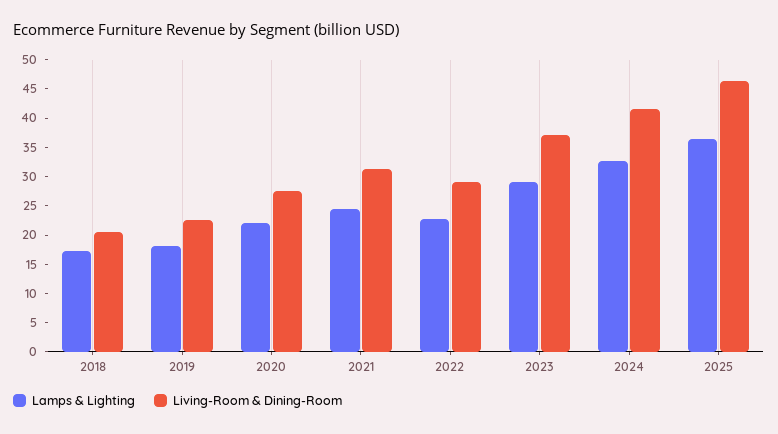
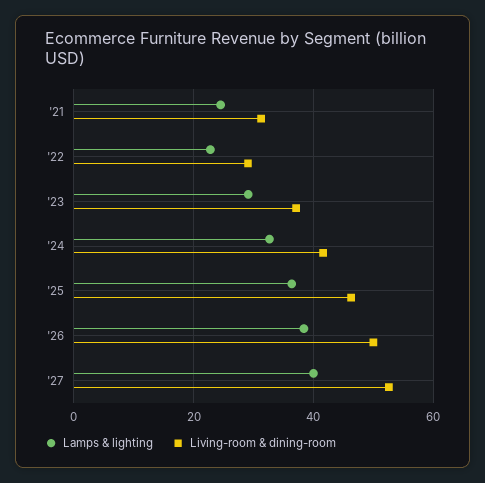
Lamps & Lighting, 2018: 17.5 -> none
Living-Room & Dining-Room, 2018: 20 -> none
Lamps & Lighting, 2019: 17.5 -> none
Living-Room & Dining-Room, 2019: 22.5 -> none
Lamps & Lighting, 2020: 22.5 -> none
Living-Room & Dining-Room, 2020: 27.5 -> none
Lamps & Lighting, '26: none -> 38
Living-Room & Dining-Room, '26: none -> 50
Lamps & Lighting, '27: none -> 40
Living-Room & Dining-Room, '27: none -> 52

